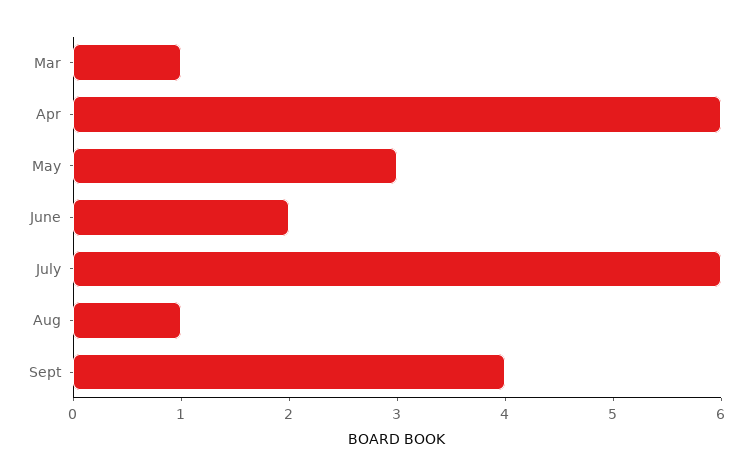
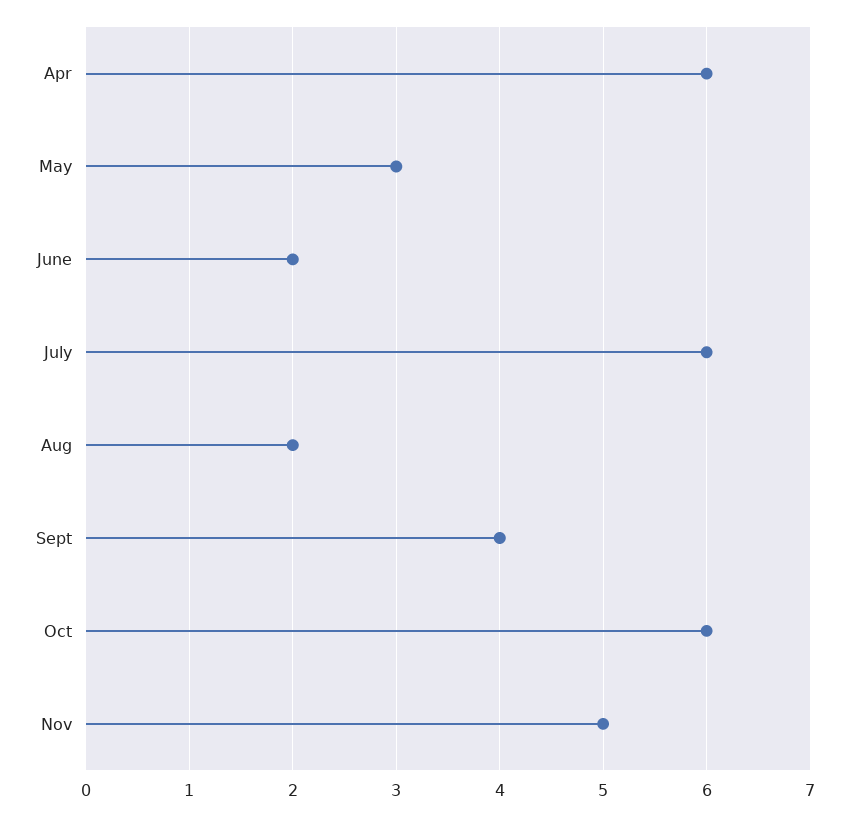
Mar: 1 -> none
Aug: 1 -> 2
Oct: none -> 6
Nov: none -> 5

